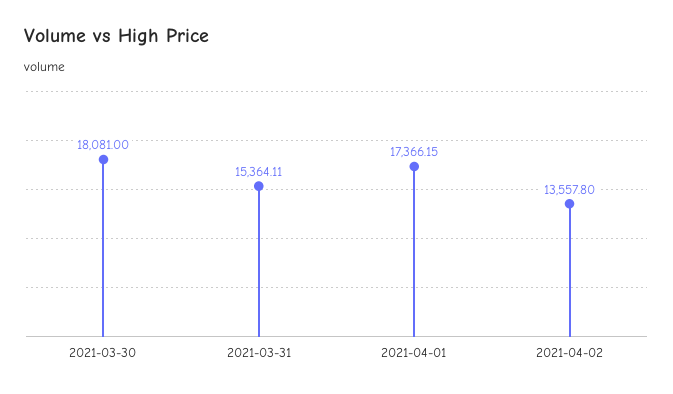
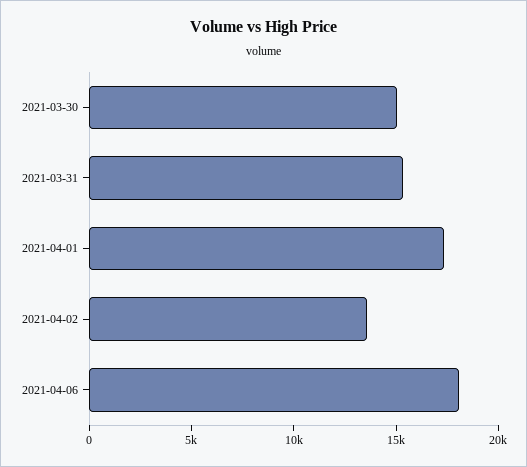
2021-03-30: 18081 -> 15000
2021-04-06: none -> 18000

